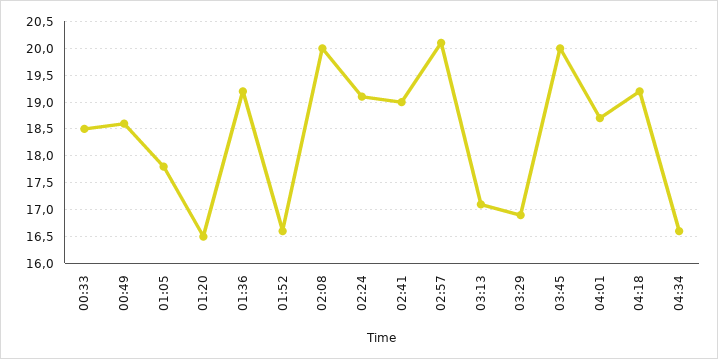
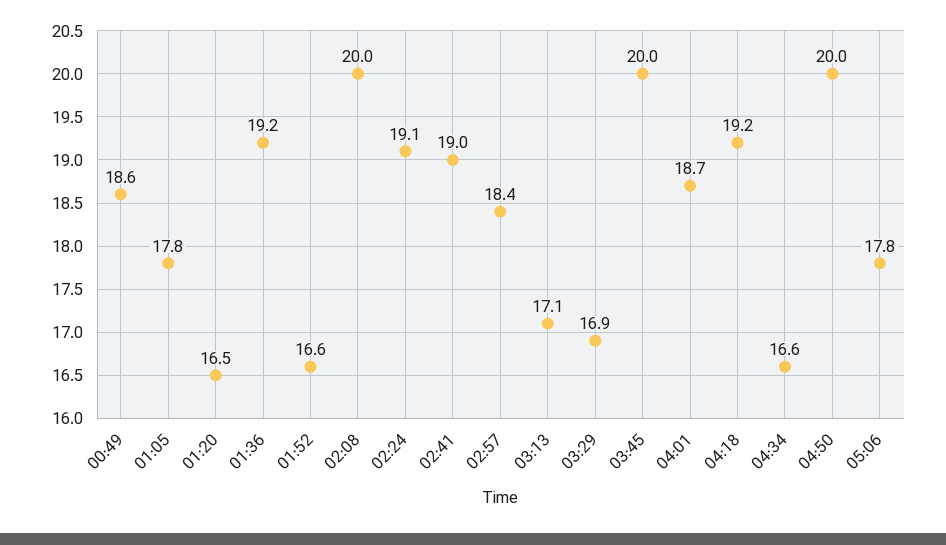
00:33: 18.5 -> none
02:57: 20 -> 18.4
04:50: none -> 20
05:06: none -> 17.8

